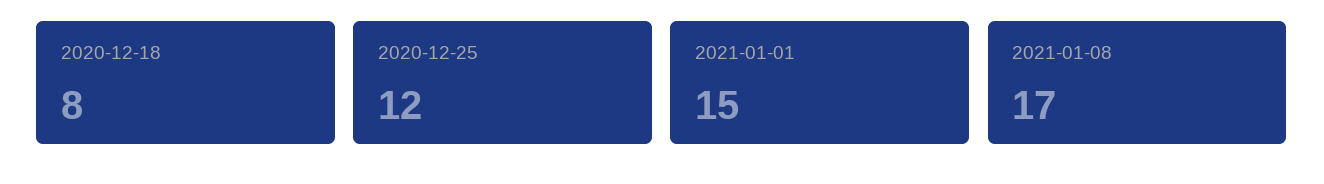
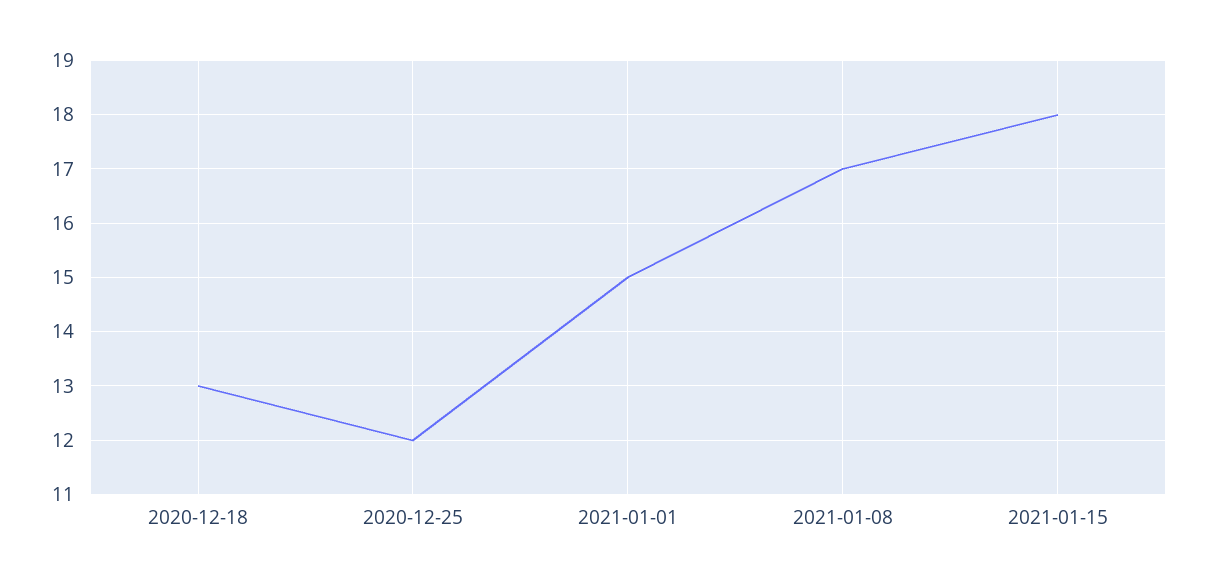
2020-12-18: 8 -> 13
2021-01-15: none -> 18

